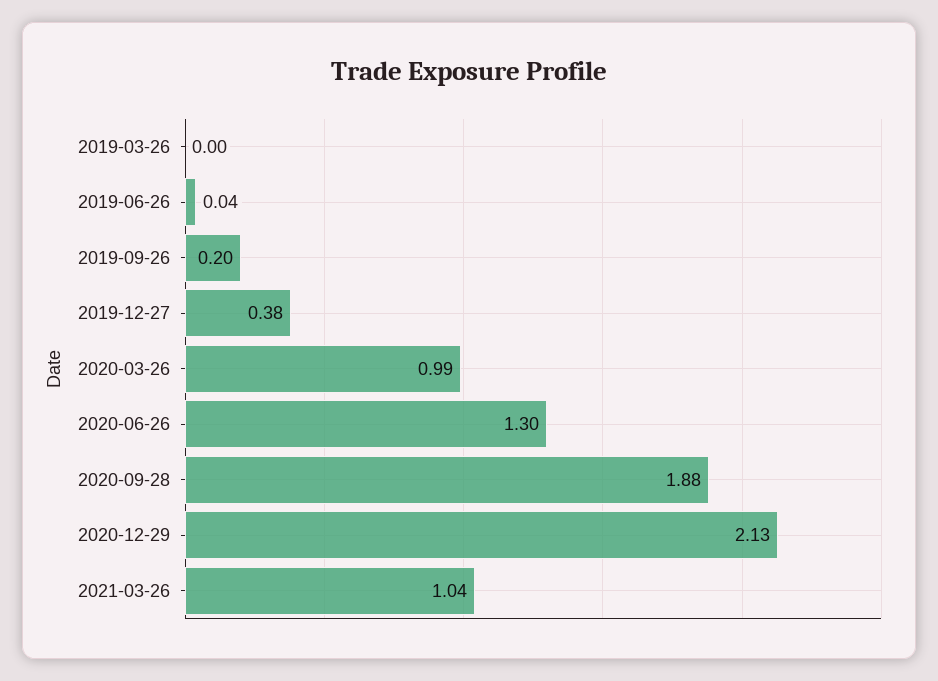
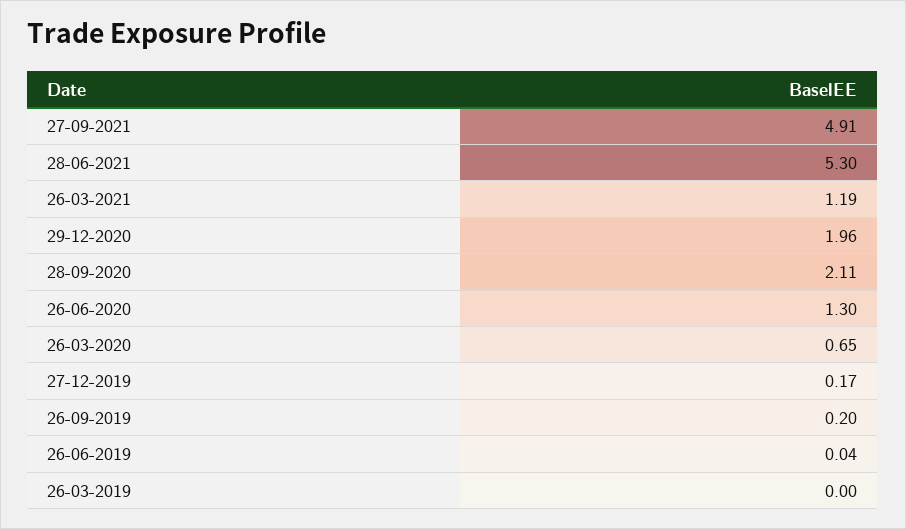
2019-12-27: 0.38 -> 0.17
2020-03-26: 0.99 -> 0.65
2020-09-28: 1.88 -> 2.11
2020-12-29: 2.13 -> 1.96
2021-03-26: 1.04 -> 1.19
27-09-2021: none -> 4.91
28-06-2021: none -> 5.3

